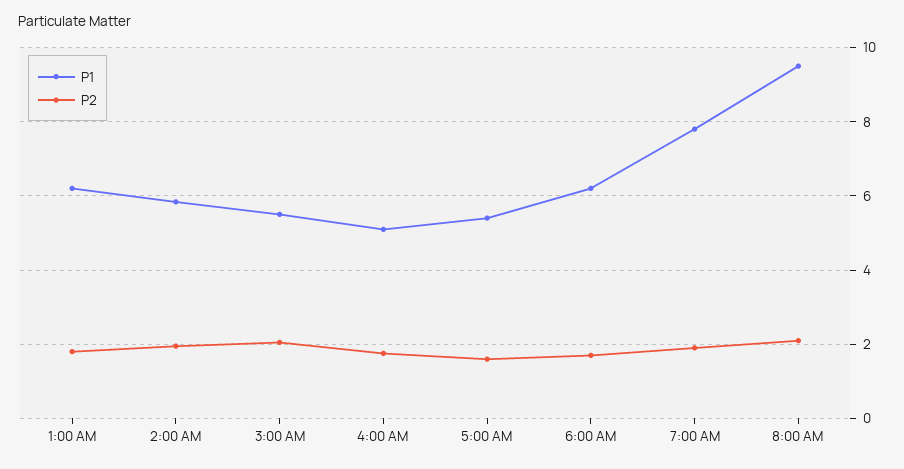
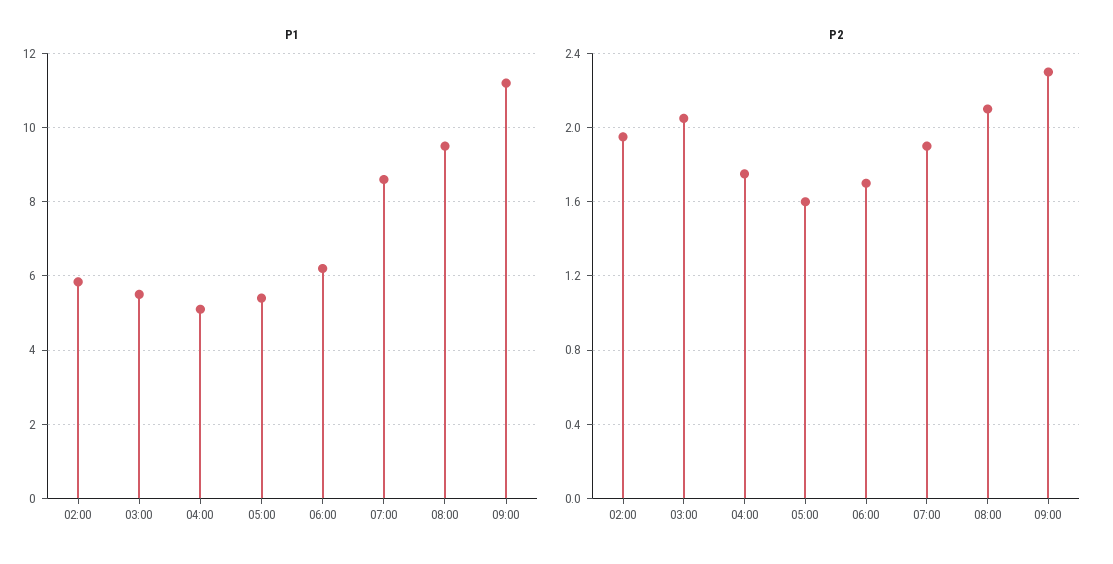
P1, 1:00 AM: 6.2 -> none
P2, 1:00 AM: 1.8 -> none
P1, 7:00 AM: 7.8 -> 8.6
P1, 09:00: none -> 11.2
P2, 09:00: none -> 2.3

